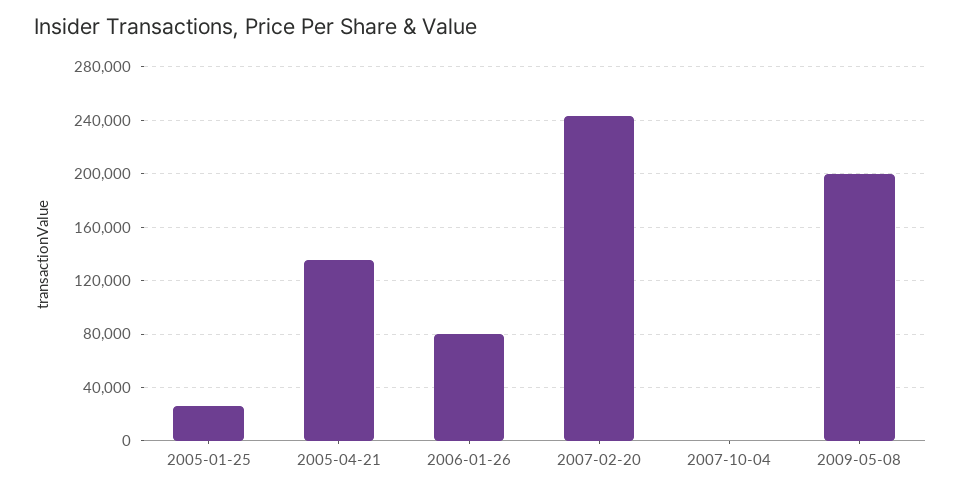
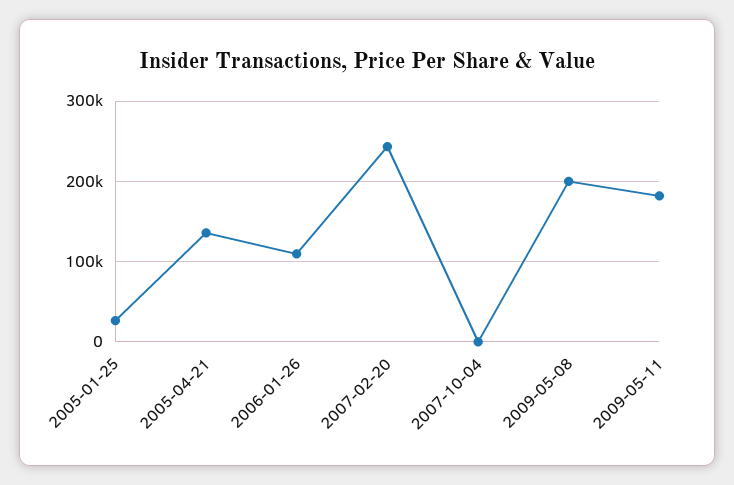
2006-01-26: 80000 -> 110000
2009-05-11: none -> 180000

